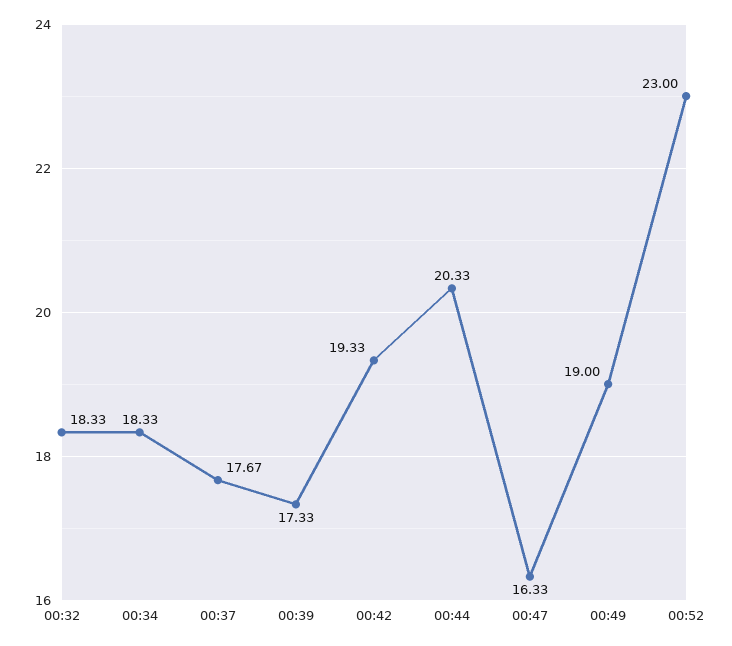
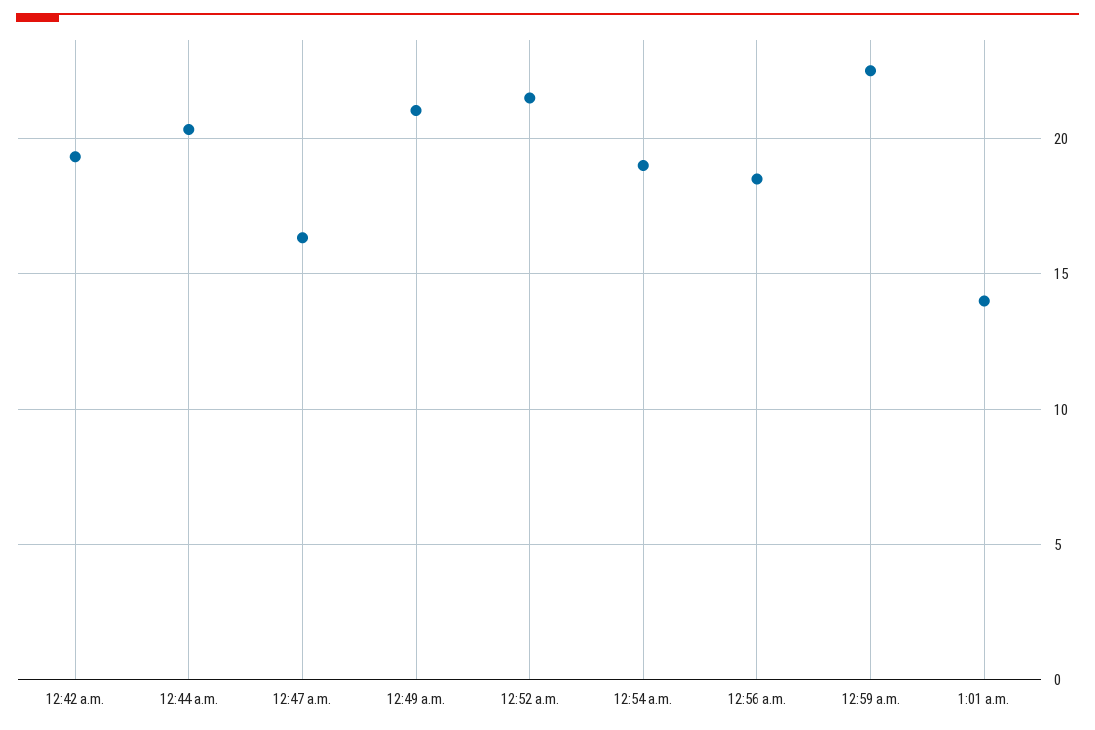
00:32: 18.33 -> none
00:34: 18.33 -> none
00:37: 17.67 -> none
00:39: 17.33 -> none
00:49: 19 -> 21
00:52: 23 -> 21.5
12:54 a.m.: none -> 19
12:56 a.m.: none -> 18.5
12:59 a.m.: none -> 22.5
1:01 a.m.: none -> 14

